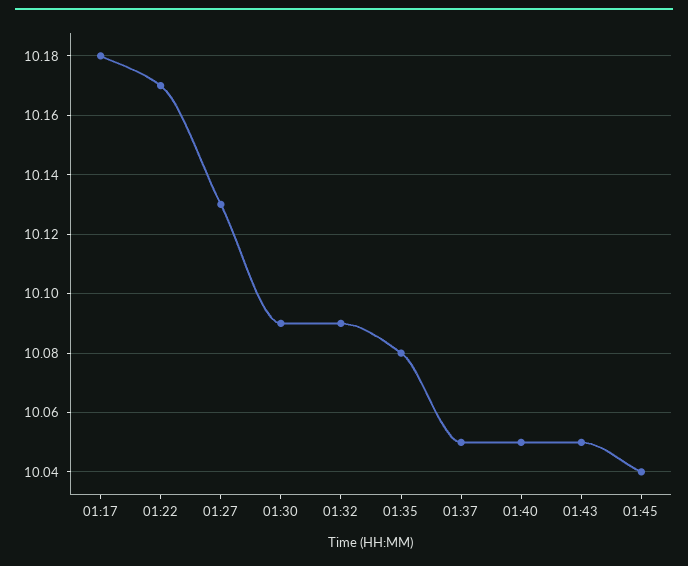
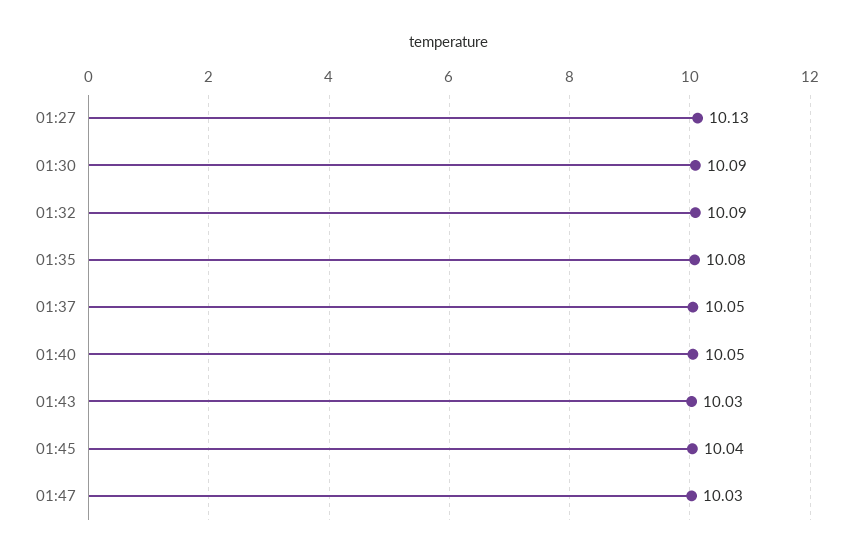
01:17: 10.18 -> none
01:22: 10.17 -> none
01:43: 10.05 -> 10.03
01:47: none -> 10.03

